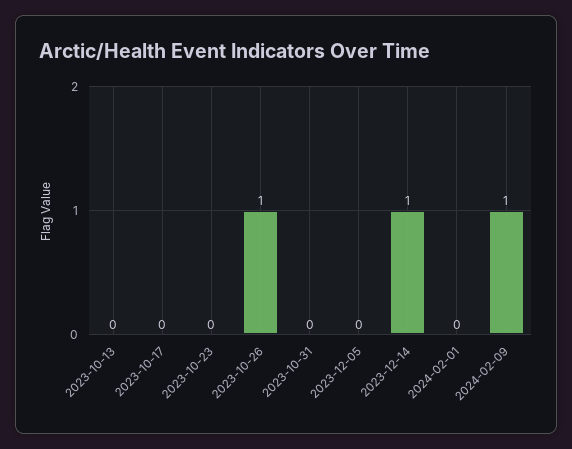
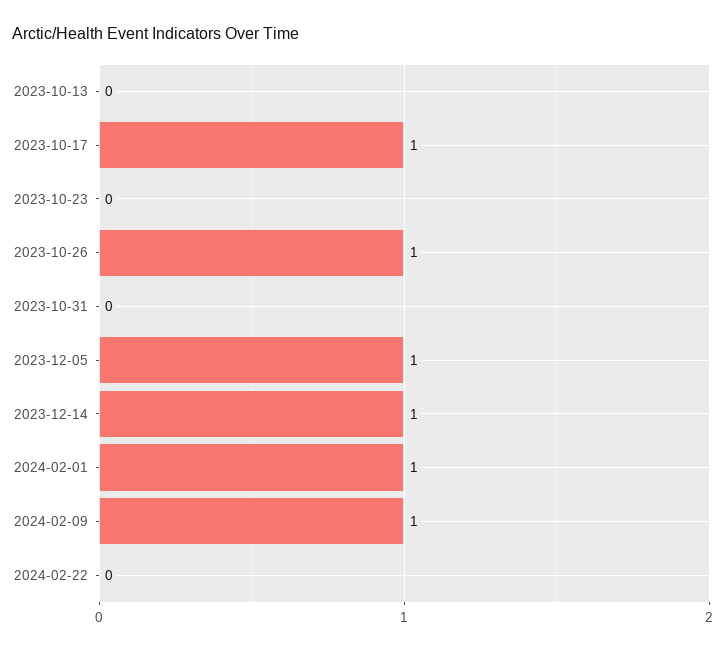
2023-10-17: 0 -> 1
2023-12-05: 0 -> 1
2024-02-01: 0 -> 1
2024-02-22: none -> 0

